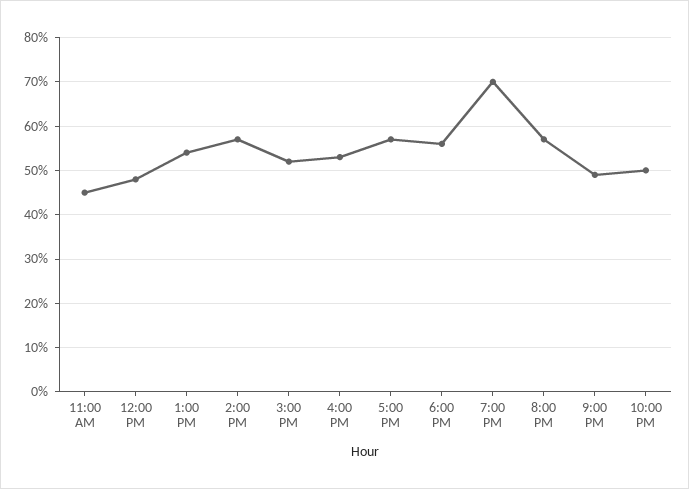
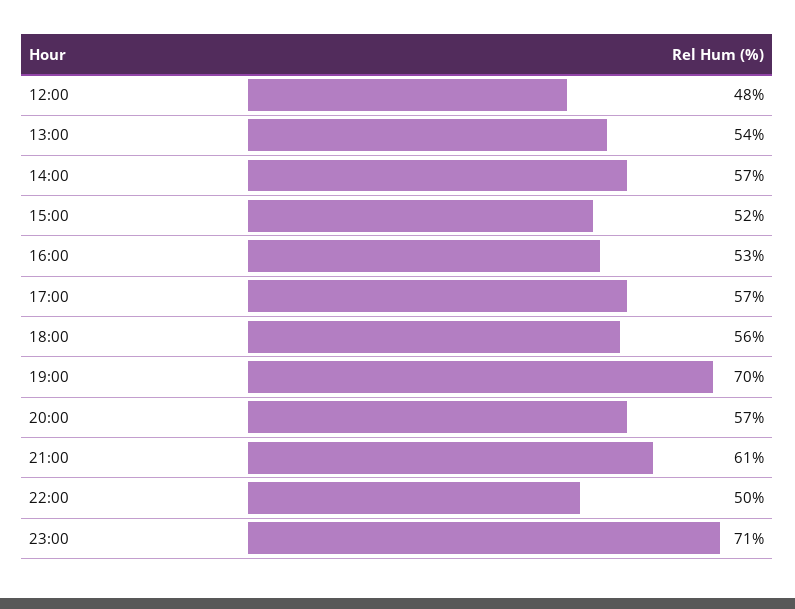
11:00 AM: 45 -> none
9:00 PM: 50 -> 61
23:00: none -> 71

